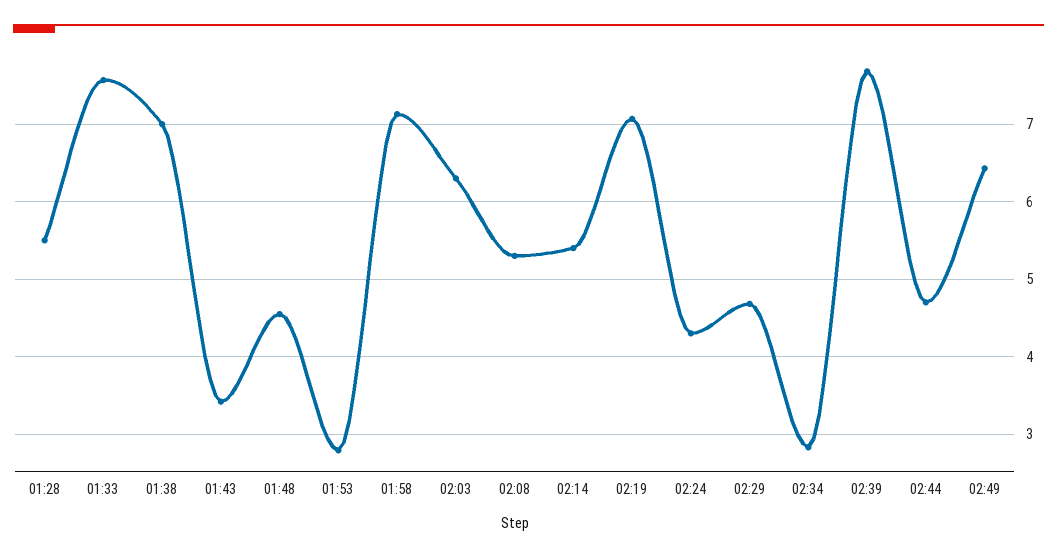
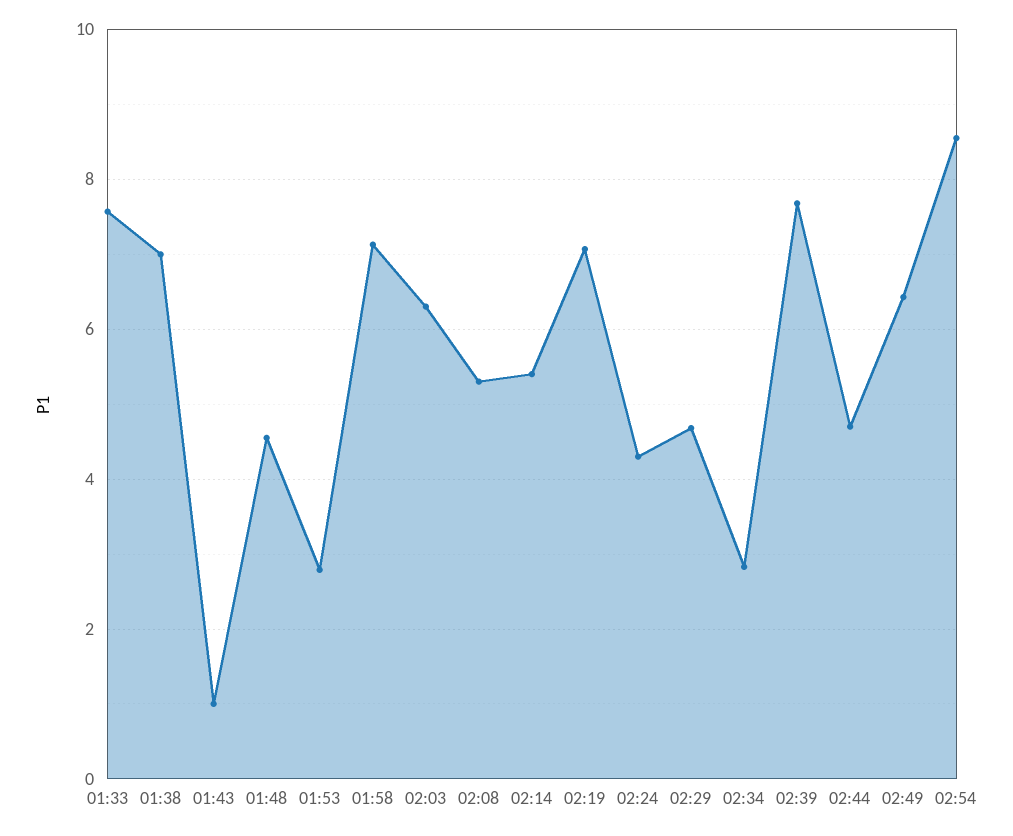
01:28: 5.5 -> none
01:43: 3.4 -> 1
02:54: none -> 8.6

